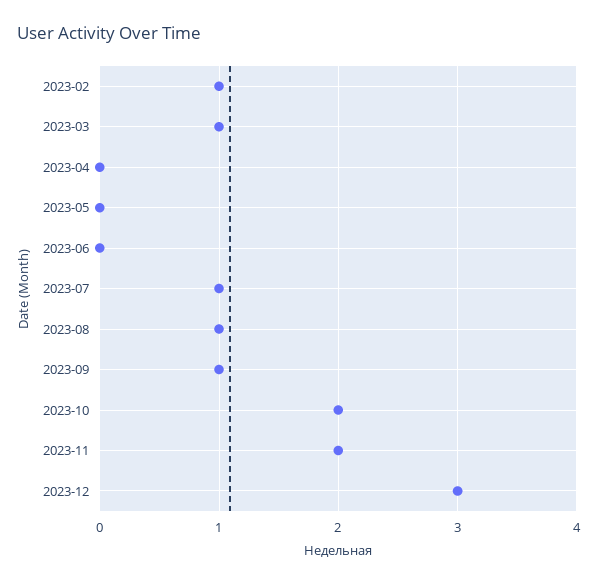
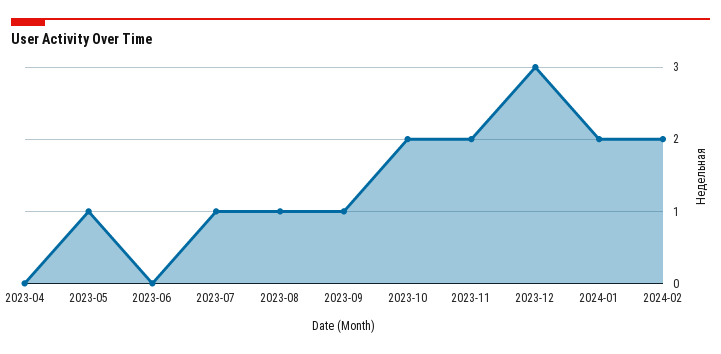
2023-02: 1 -> none
2023-03: 1 -> none
2023-05: 0 -> 1
2024-01: none -> 2
2024-02: none -> 2

